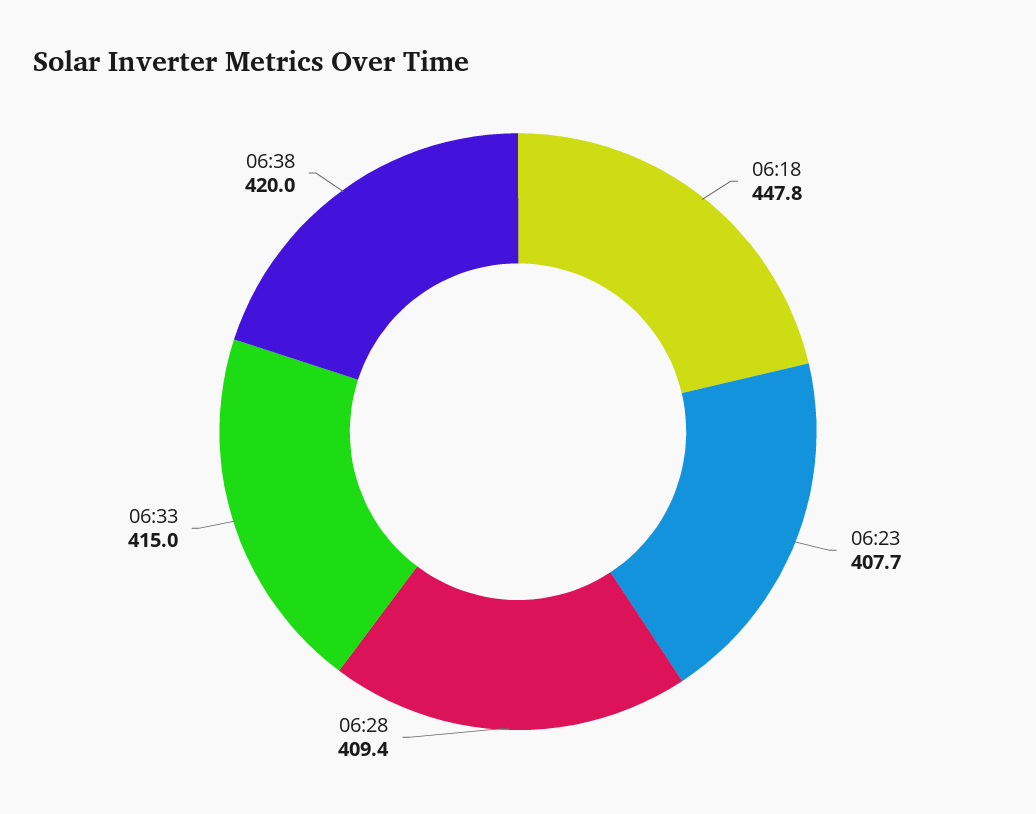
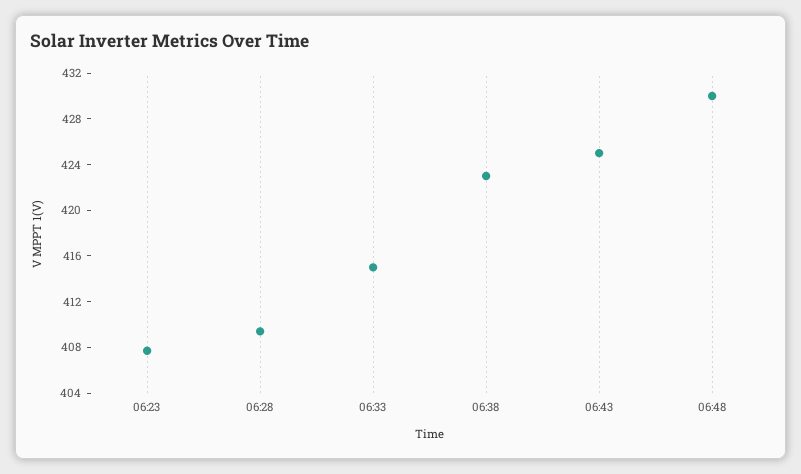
06:18: 447.8 -> none
06:38: 420 -> 423
06:43: none -> 425
06:48: none -> 430

